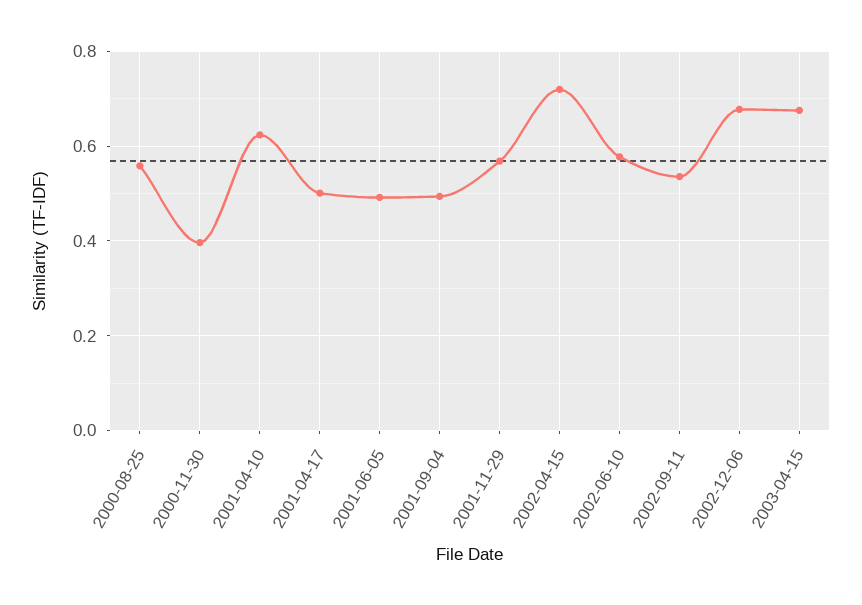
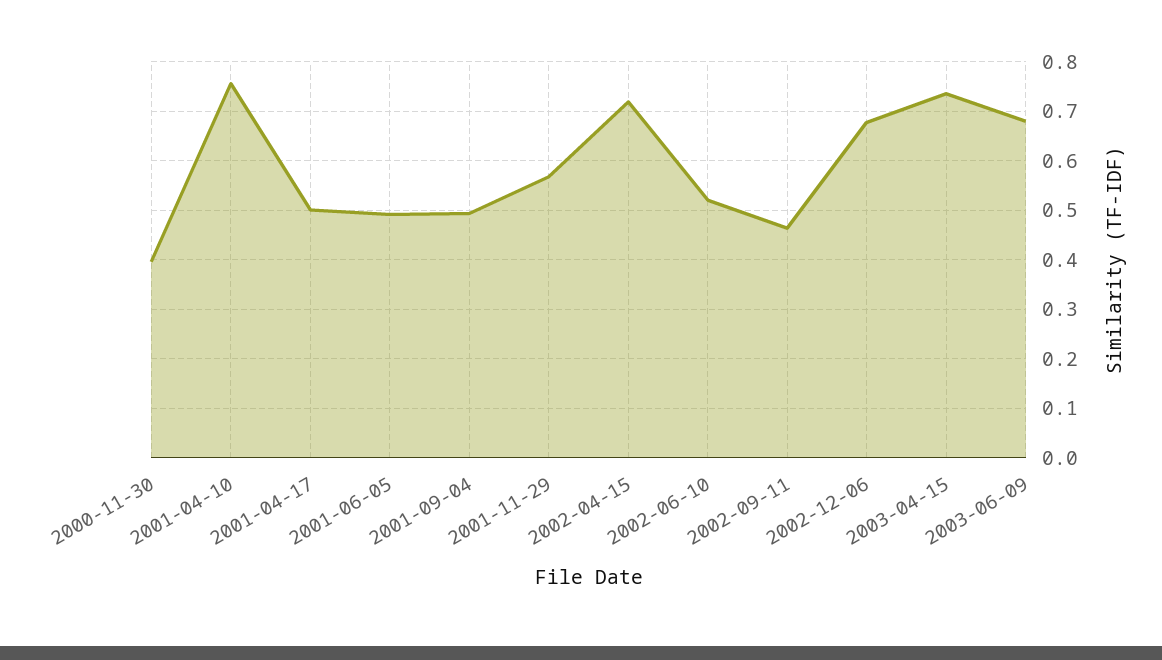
2000-08-25: 0.56 -> none
2001-04-10: 0.62 -> 0.76
2002-06-10: 0.58 -> 0.52
2002-09-11: 0.54 -> 0.46
2003-04-15: 0.68 -> 0.74
2003-06-09: none -> 0.68

